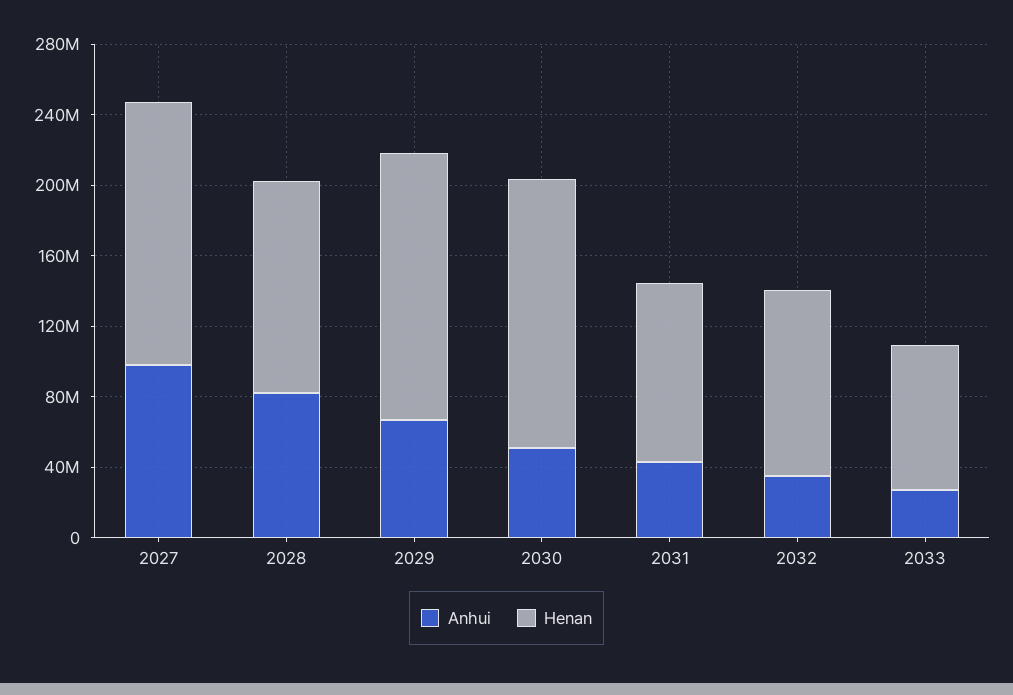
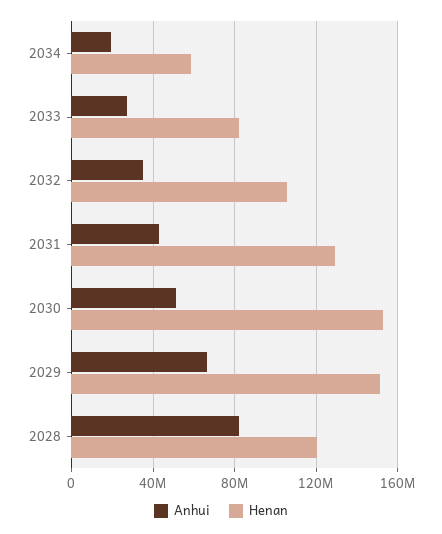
Anhui, 2027: 100000000 -> none
Henan, 2027: 150000000 -> none
Henan, 2031: 100000000 -> 130000000
Anhui, 2034: none -> 20000000
Henan, 2034: none -> 60000000

